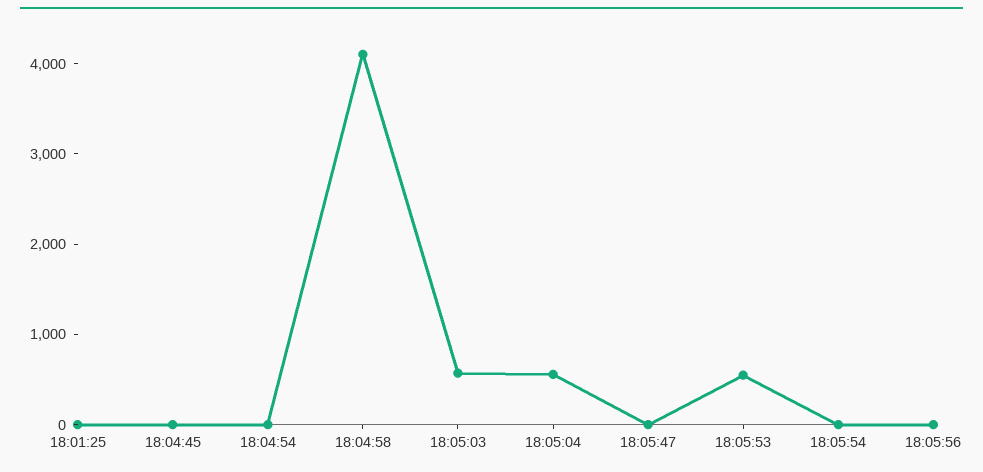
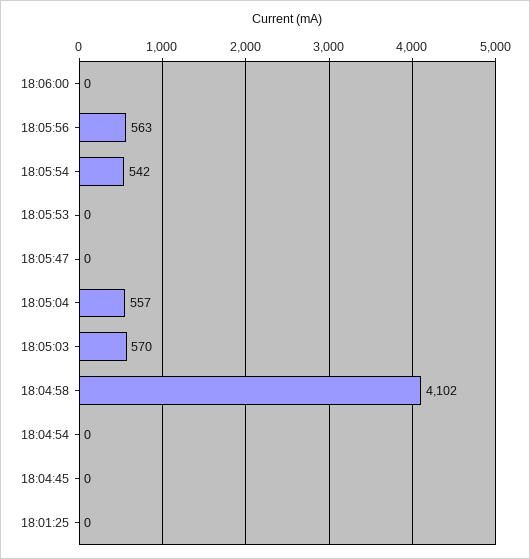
18:05:53: 600 -> 0
18:05:54: 0 -> 542
18:05:56: 0 -> 563
18:06:00: none -> 0

